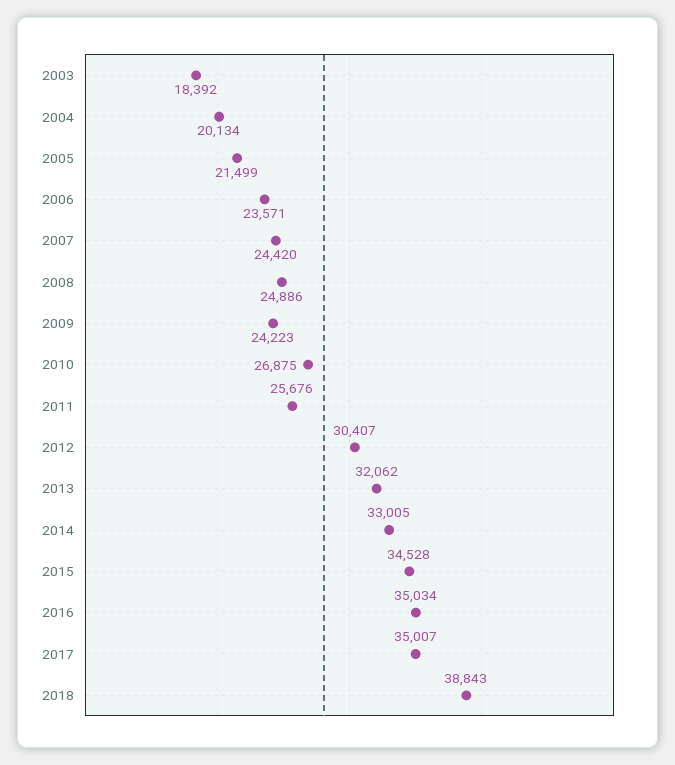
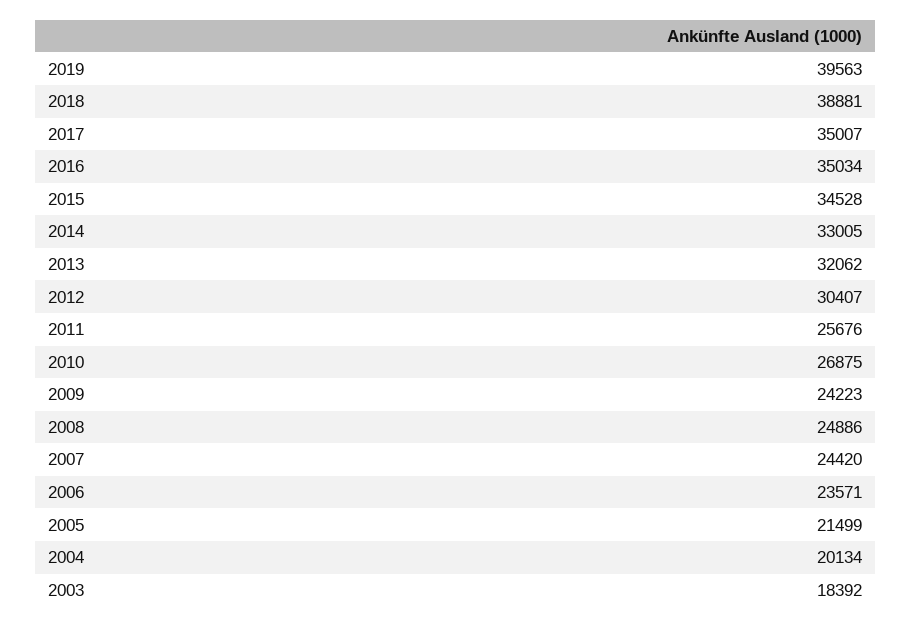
2018: 38843 -> 38881
2019: none -> 39563

